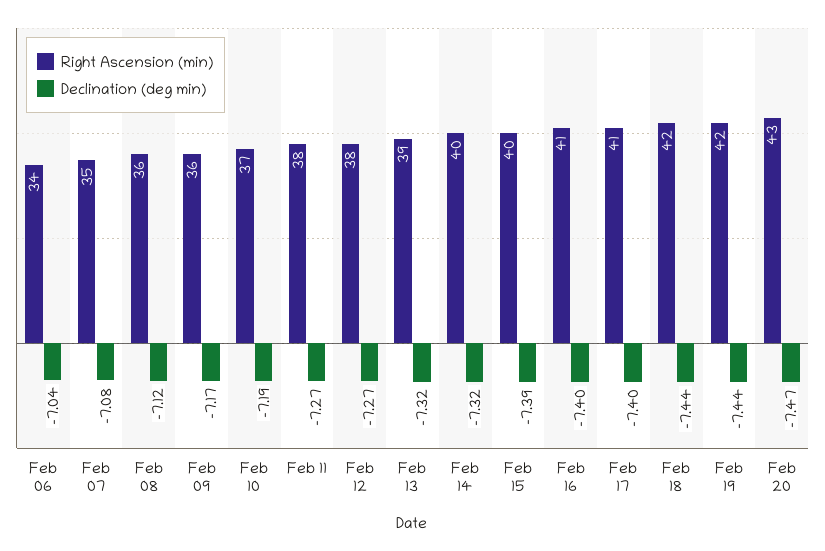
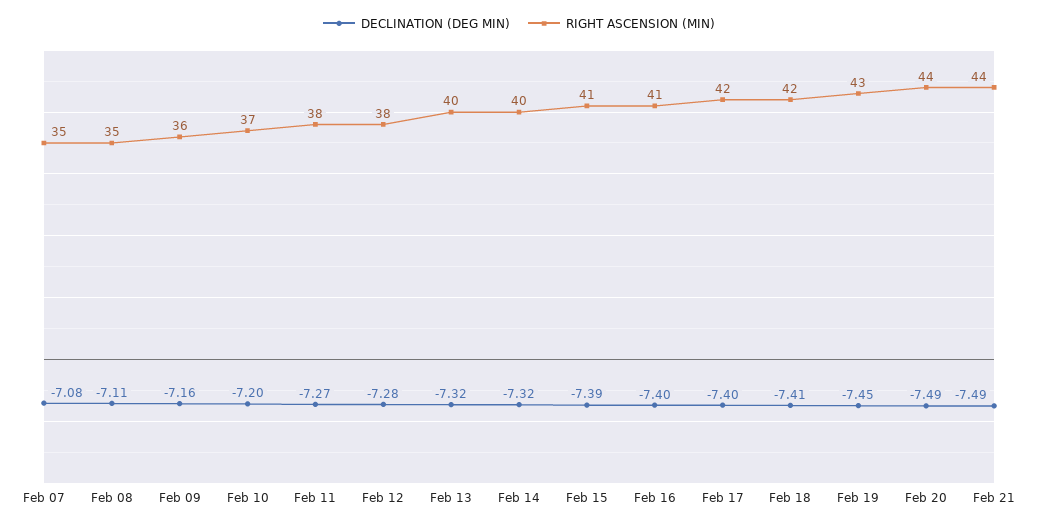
Right Ascension (min), Feb 06: 34 -> none
Declination (deg min), Feb 06: -7.04 -> none
Right Ascension (min), Feb 08: 36 -> 35
Declination (deg min), Feb 08: -7.12 -> -7.11
Declination (deg min), Feb 09: -7.17 -> -7.16
Declination (deg min), Feb 10: -7.19 -> -7.2
Declination (deg min), Feb 12: -7.27 -> -7.28
Right Ascension (min), Feb 13: 39 -> 40
Right Ascension (min), Feb 15: 40 -> 41
Right Ascension (min), Feb 17: 41 -> 42
Declination (deg min), Feb 18: -7.44 -> -7.41
Right Ascension (min), Feb 19: 42 -> 43
Declination (deg min), Feb 19: -7.44 -> -7.45
Right Ascension (min), Feb 20: 43 -> 44
Declination (deg min), Feb 20: -7.47 -> -7.49
Declination (deg min), Feb 21: none -> -7.49
Right Ascension (min), Feb 21: none -> 44

